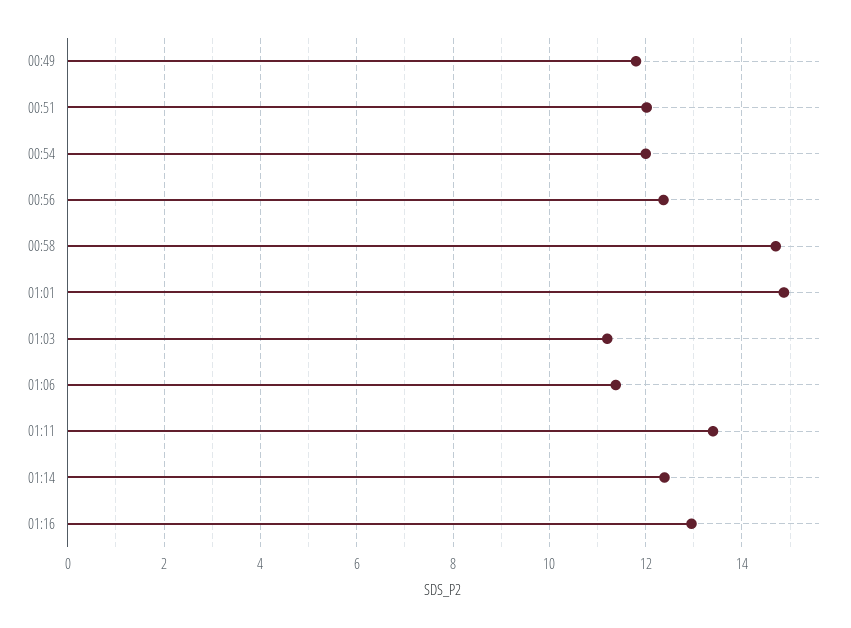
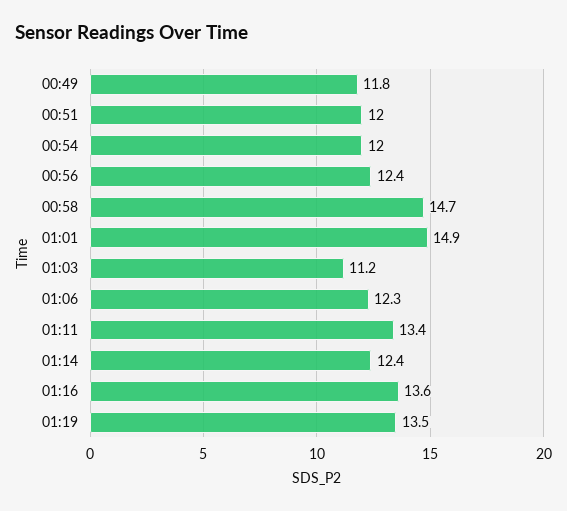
01:06: 11.4 -> 12.3
01:16: 13 -> 13.6
01:19: none -> 13.5

